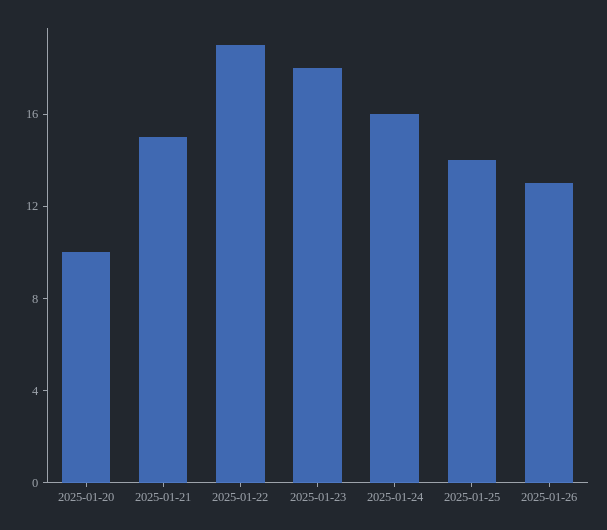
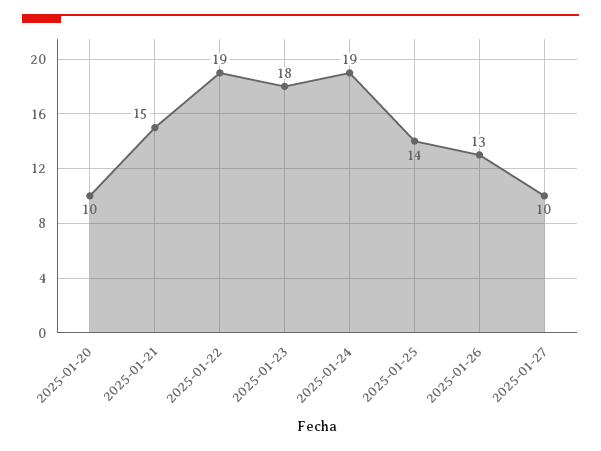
2025-01-24: 16 -> 19
2025-01-27: none -> 10

